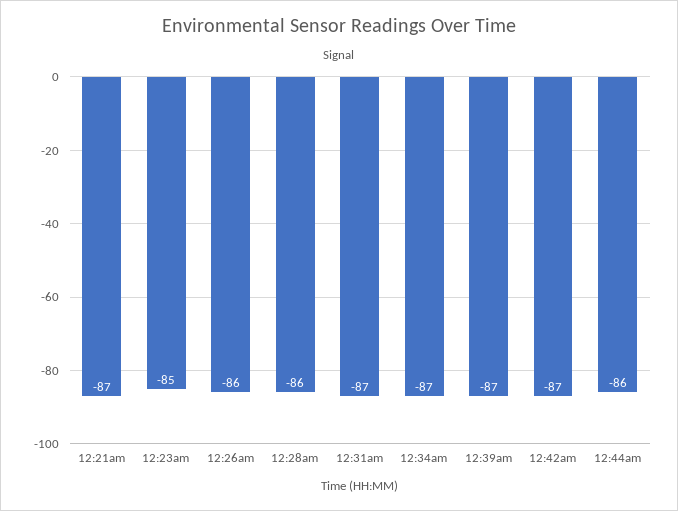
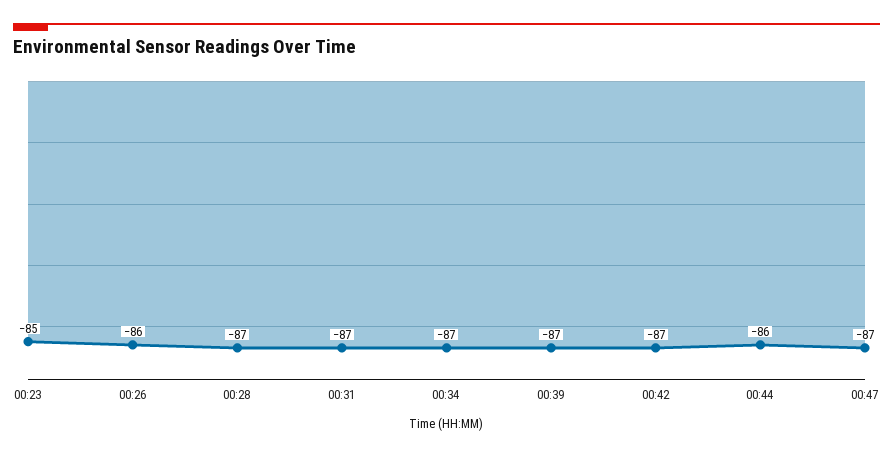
12:21am: -87 -> none
12:28am: -86 -> -87
00:47: none -> -87

